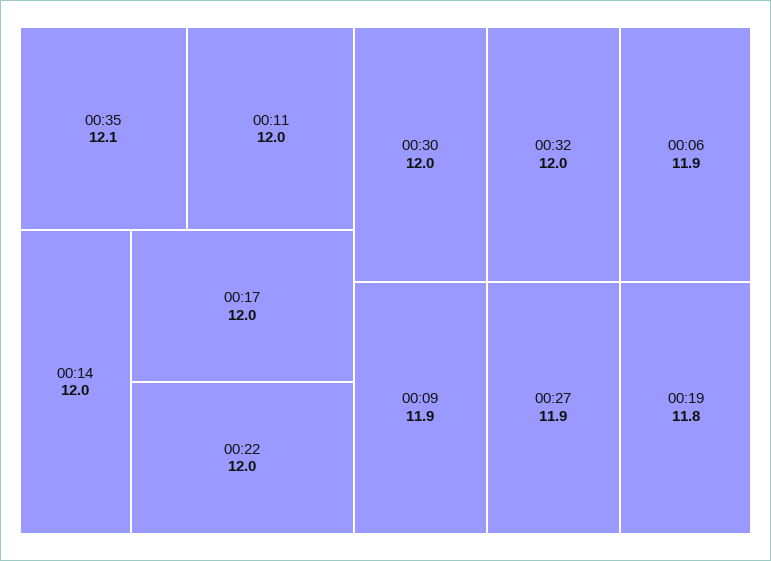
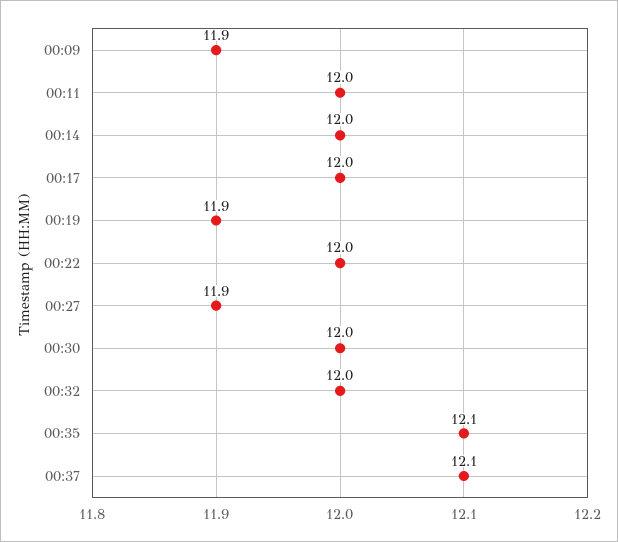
00:06: 11.9 -> none
00:19: 11.8 -> 11.9
00:37: none -> 12.1

